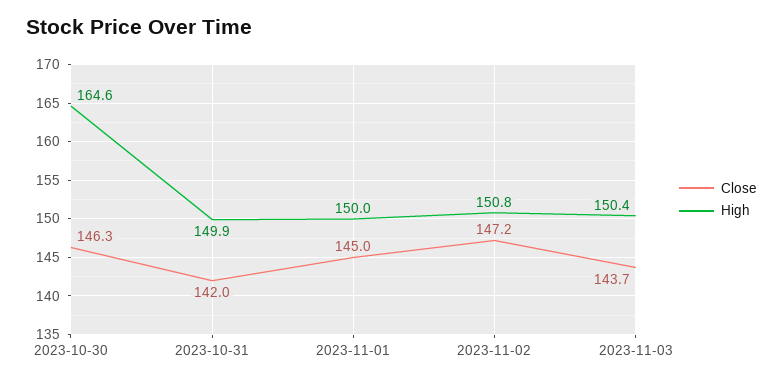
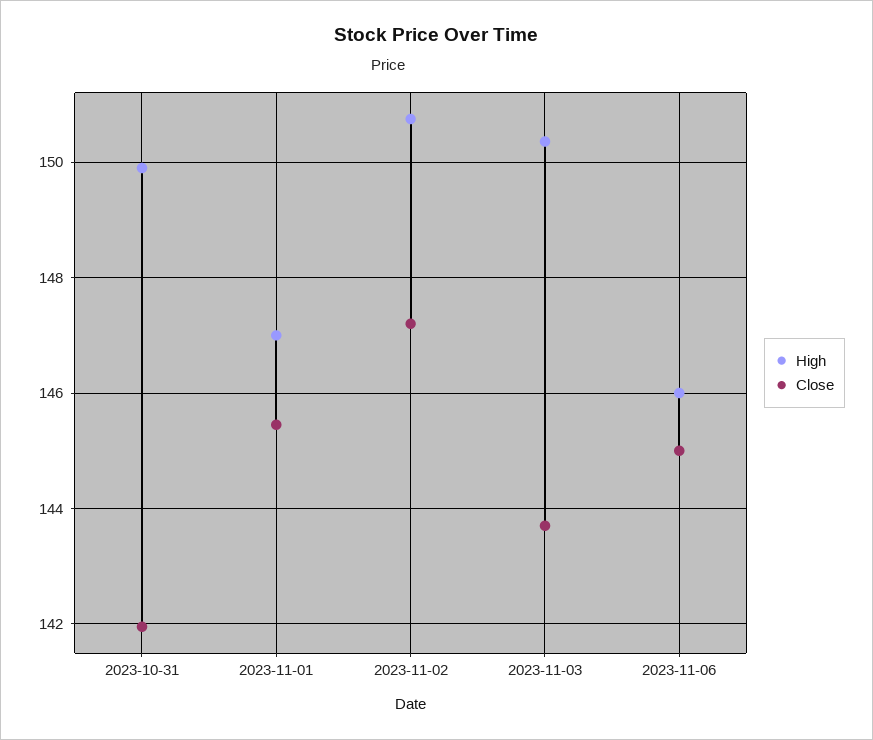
Close, 2023-10-30: 146.3 -> none
High, 2023-10-30: 164.6 -> none
Close, 2023-11-01: 145 -> 145.4
High, 2023-11-01: 150 -> 147
High, 2023-11-06: none -> 146
Close, 2023-11-06: none -> 145

